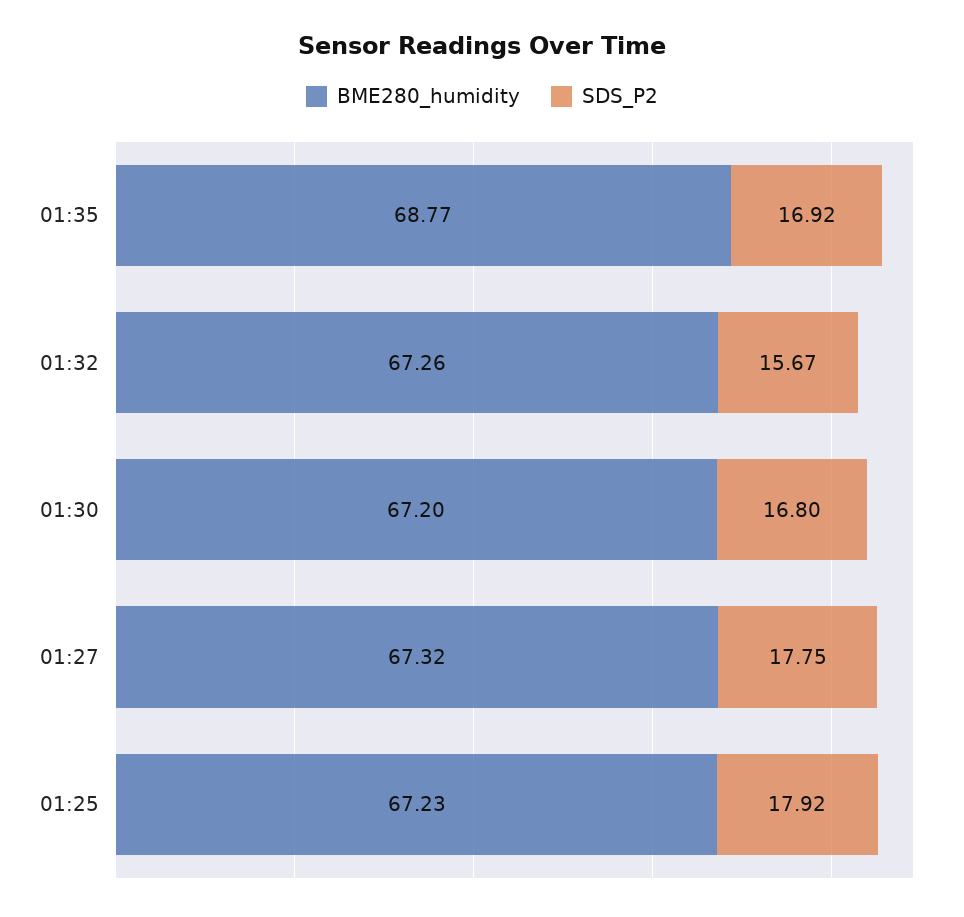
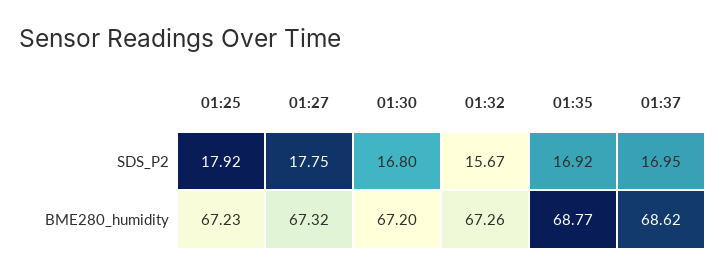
SDS_P2, 01:37: none -> 16.95
BME280_humidity, 01:37: none -> 68.62

